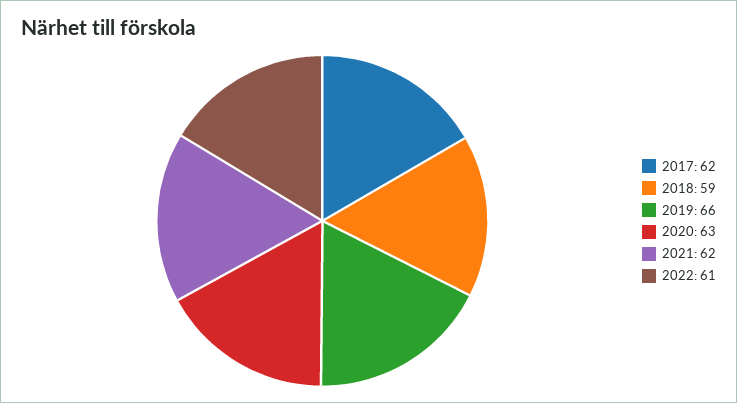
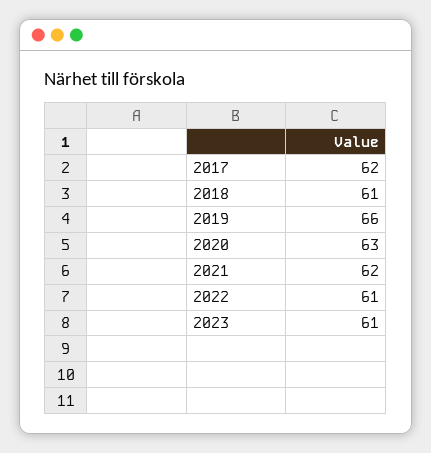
2018: 59 -> 61
2023: none -> 61

